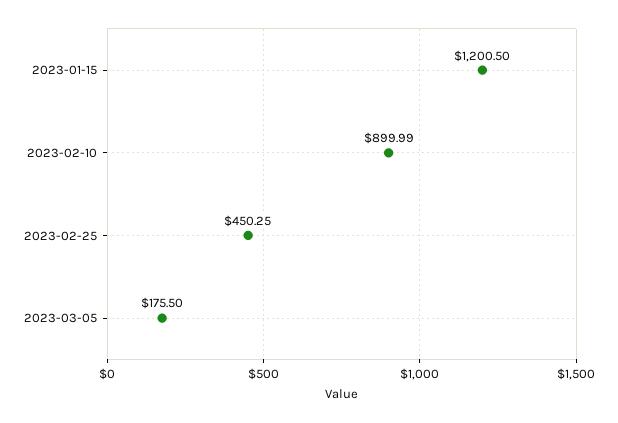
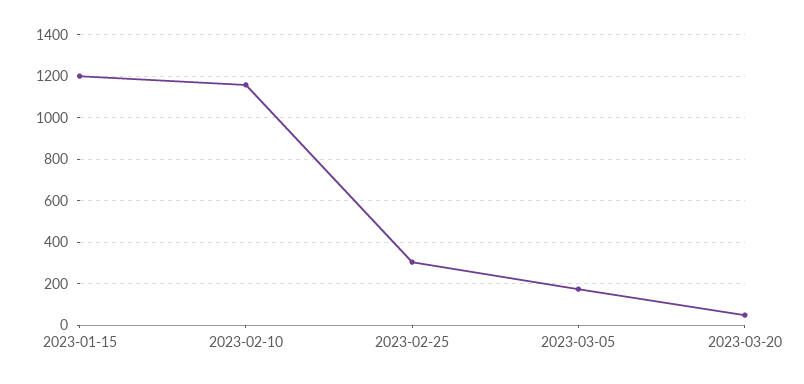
2023-02-10: 899.99 -> 1150
2023-02-25: 450.25 -> 300
2023-03-20: none -> 50

